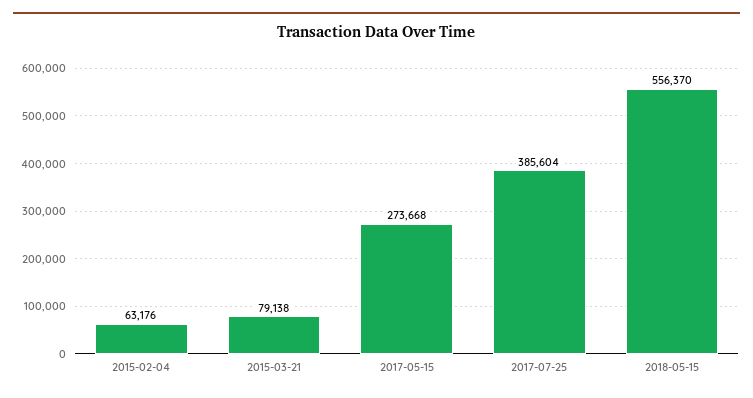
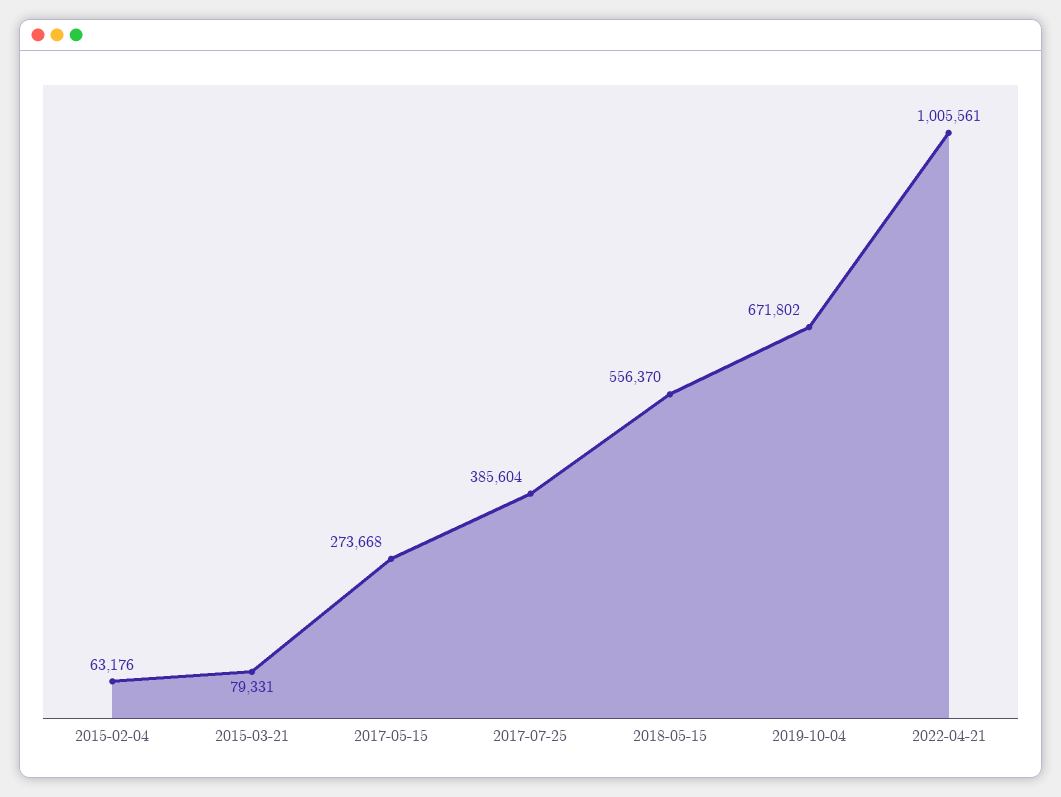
2015-03-21: 79138 -> 79331
2019-10-04: none -> 671802
2022-04-21: none -> 1005561

